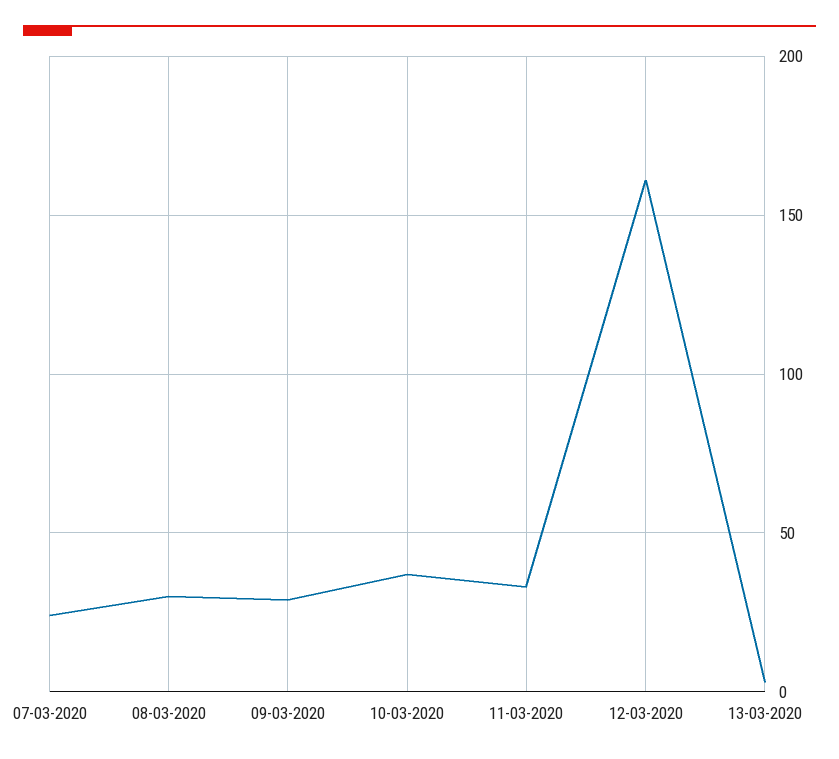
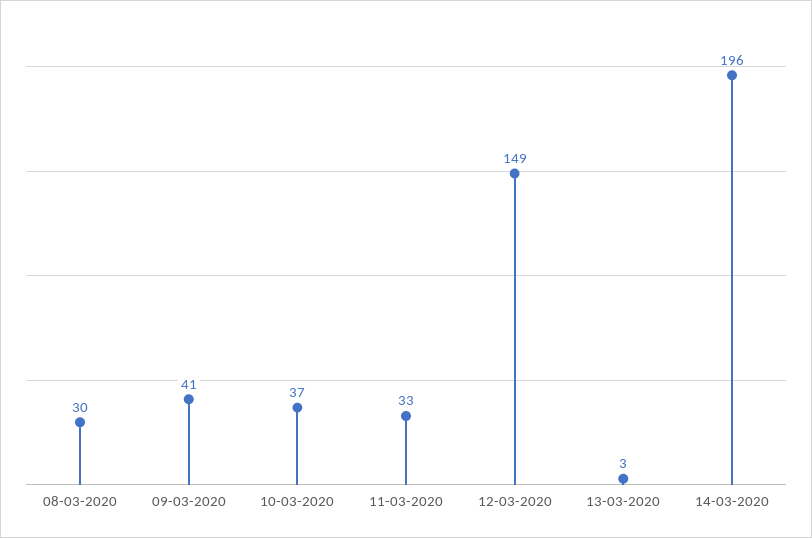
07-03-2020: 25 -> none
09-03-2020: 30 -> 41
12-03-2020: 160 -> 149
14-03-2020: none -> 196

